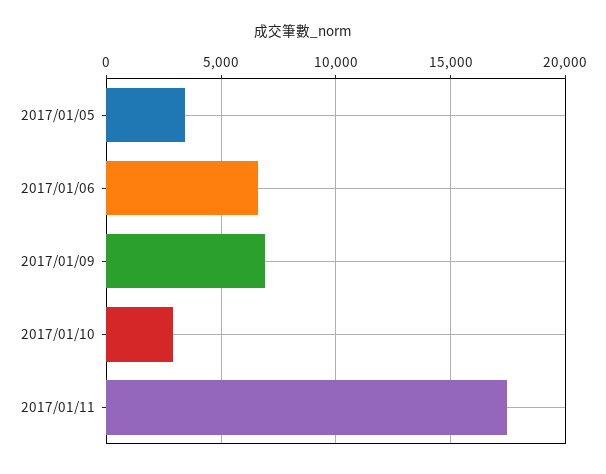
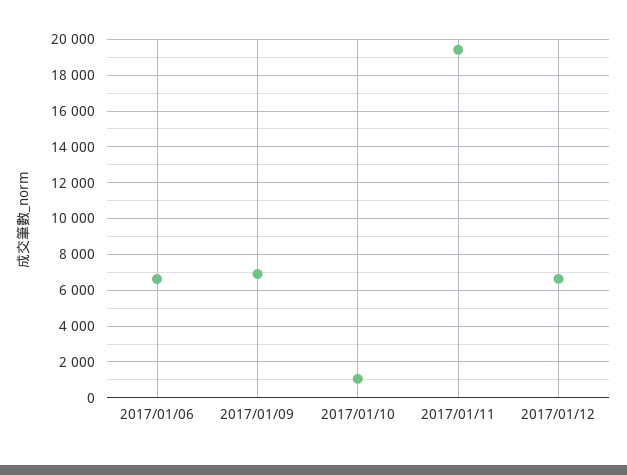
2017/01/05: 3500 -> none
2017/01/10: 3000 -> 1000
2017/01/11: 17500 -> 19500
2017/01/12: none -> 6500

